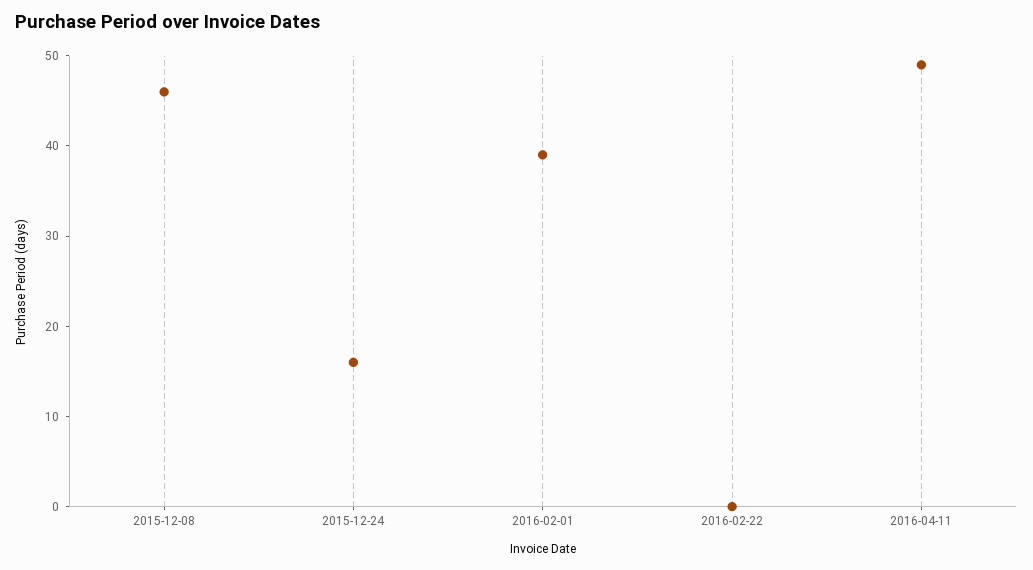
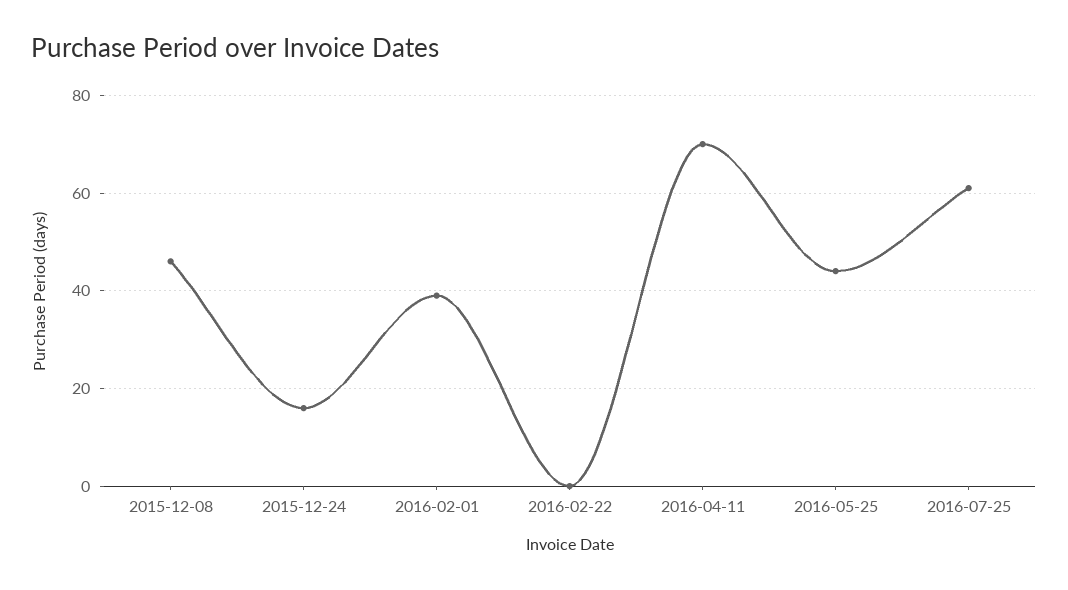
2016-04-11: 49 -> 70
2016-05-25: none -> 45
2016-07-25: none -> 60

